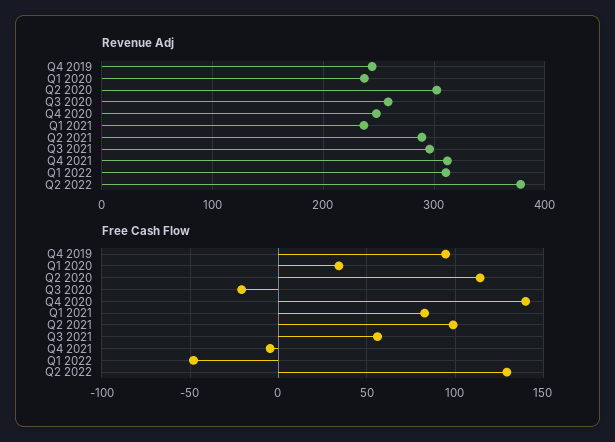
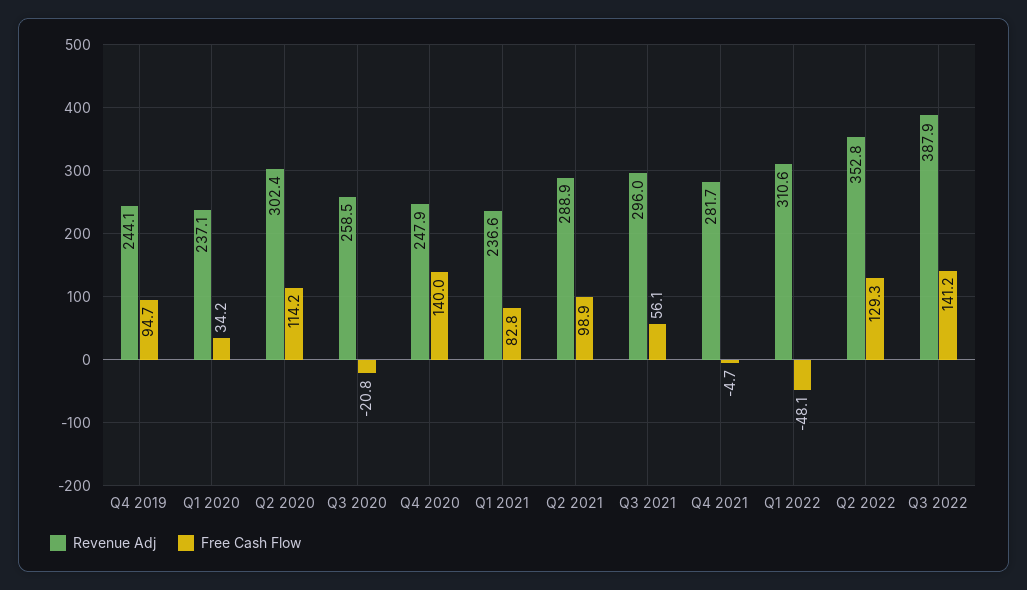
Revenue Adj, Q4 2021: 310 -> 281.7
Revenue Adj, Q2 2022: 380 -> 352.8
Revenue Adj, Q3 2022: none -> 387.9
Free Cash Flow, Q3 2022: none -> 141.2

